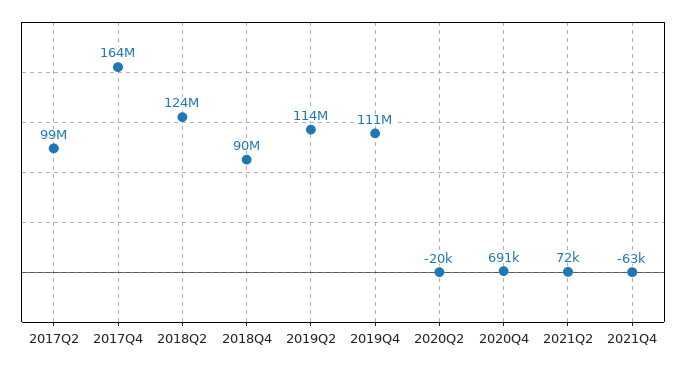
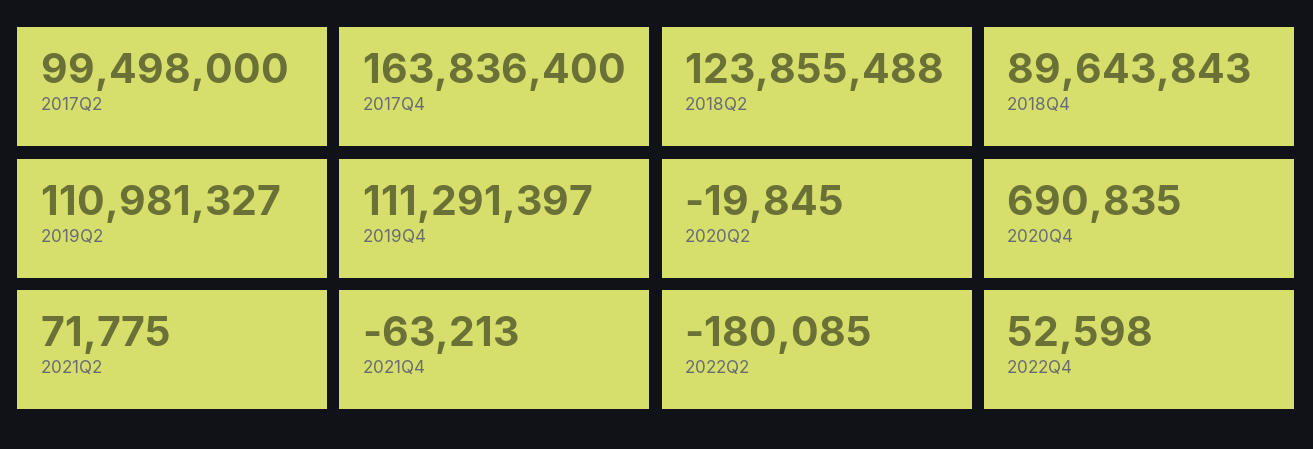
2019Q2: 114000000 -> 110981327
2022Q2: none -> -180085
2022Q4: none -> 52598

